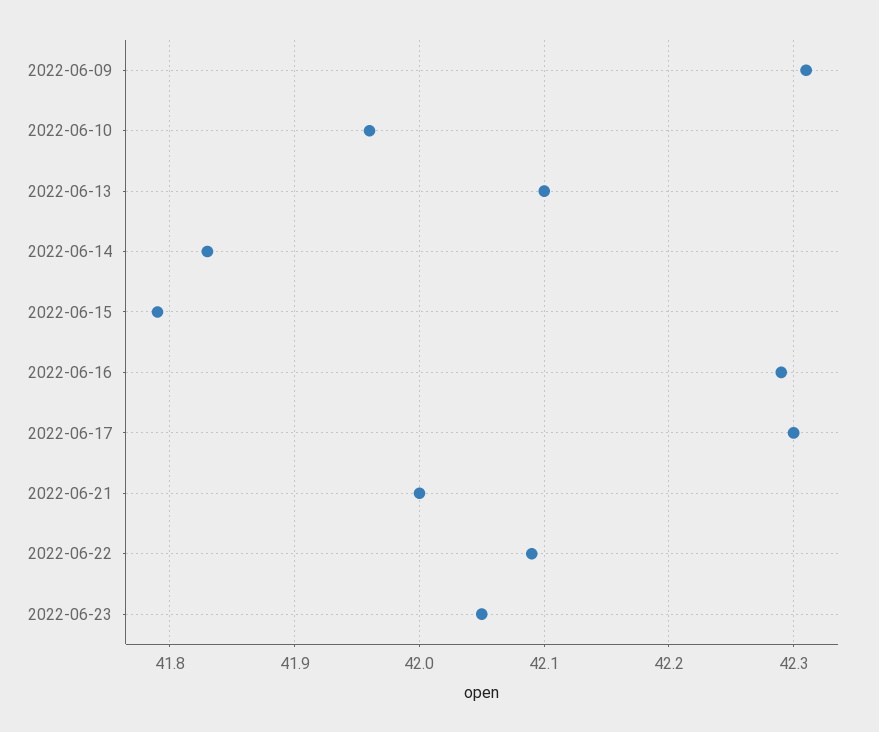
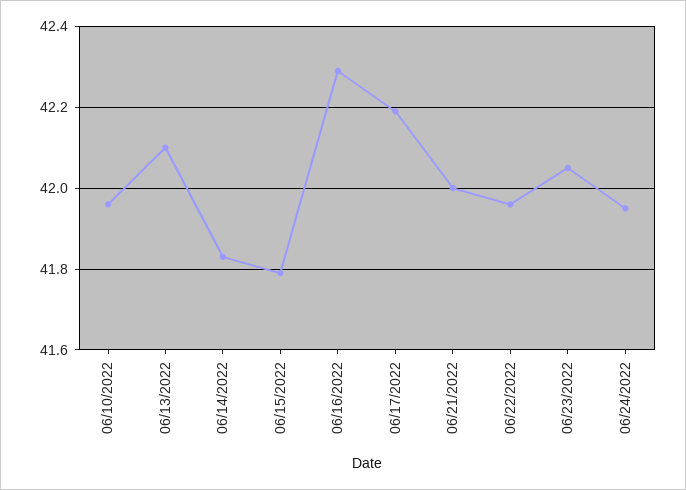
2022-06-09: 42.31 -> none
2022-06-17: 42.3 -> 42.2
2022-06-22: 42.09 -> 41.95
06/24/2022: none -> 41.95

